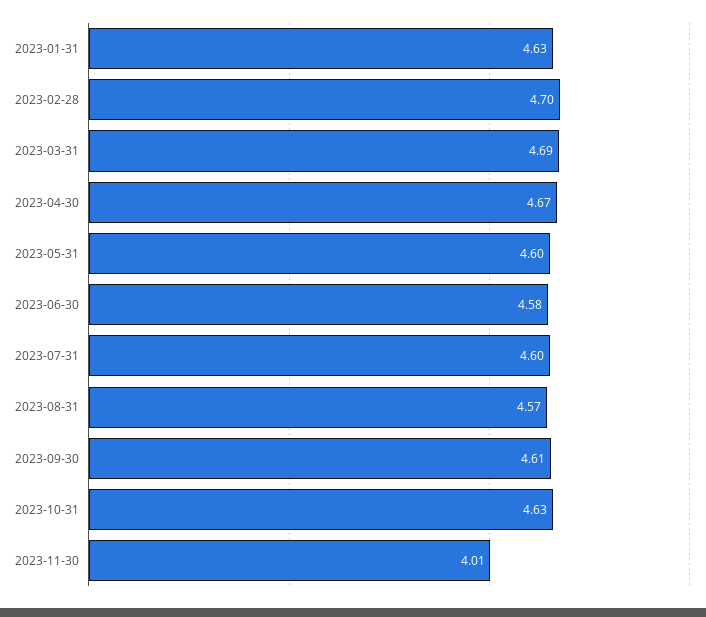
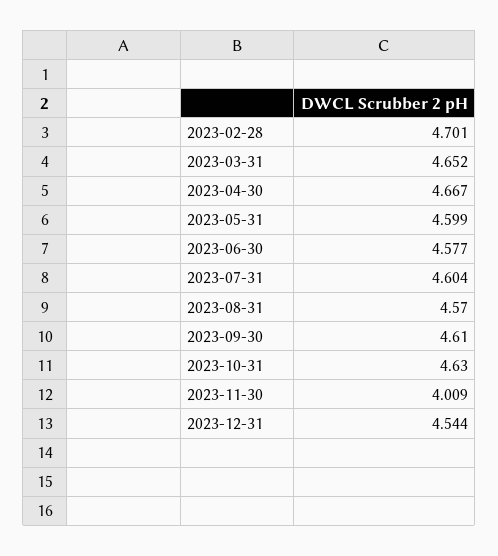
2023-01-31: 4.63 -> none
2023-03-31: 4.69 -> 4.652
2023-12-31: none -> 4.544

